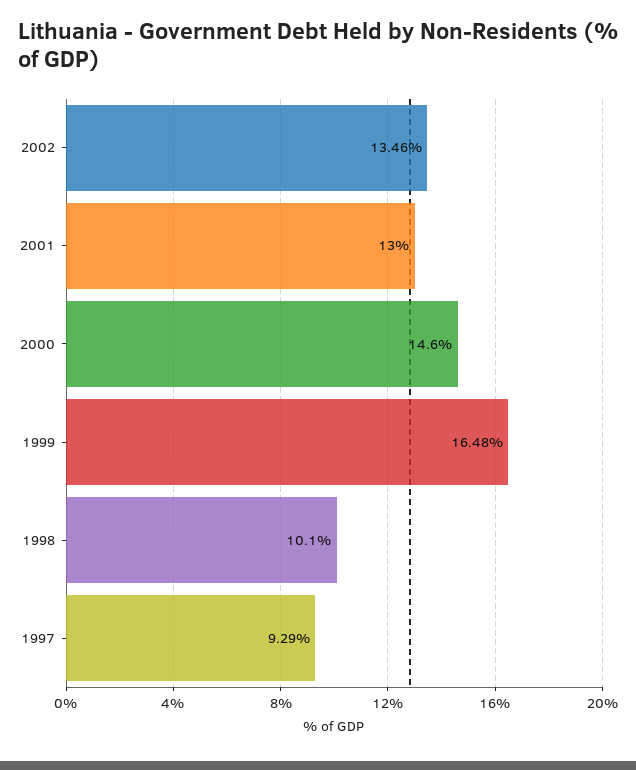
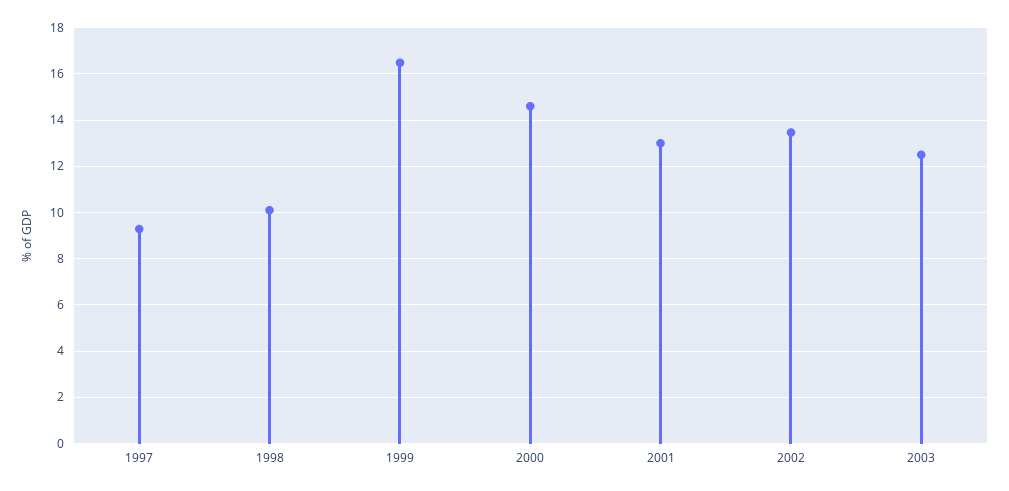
2003: none -> 12.5

